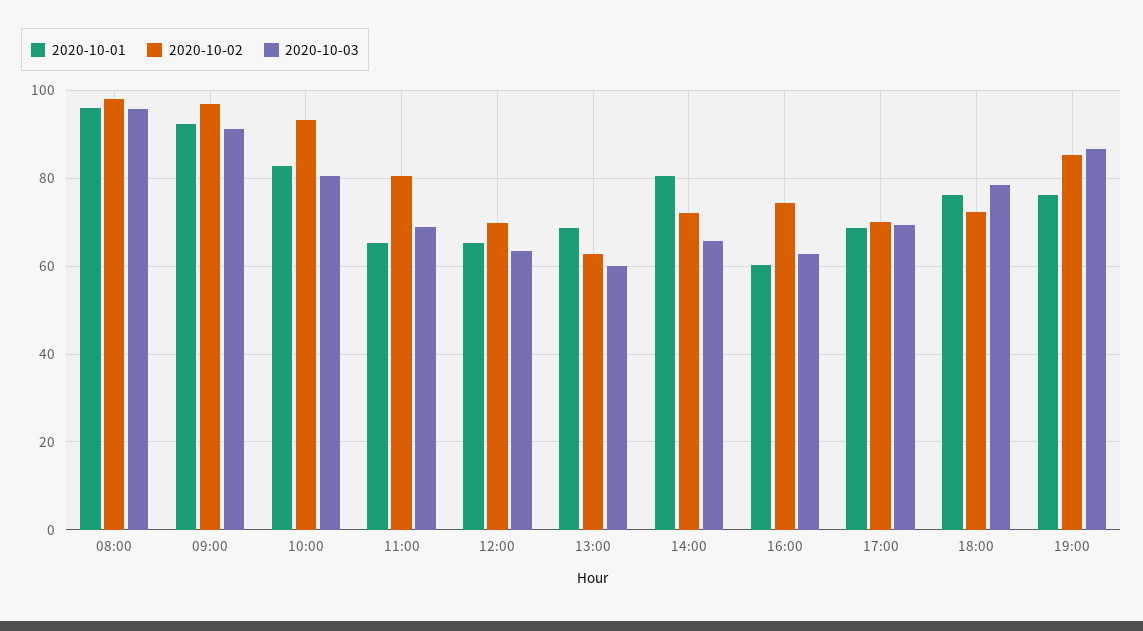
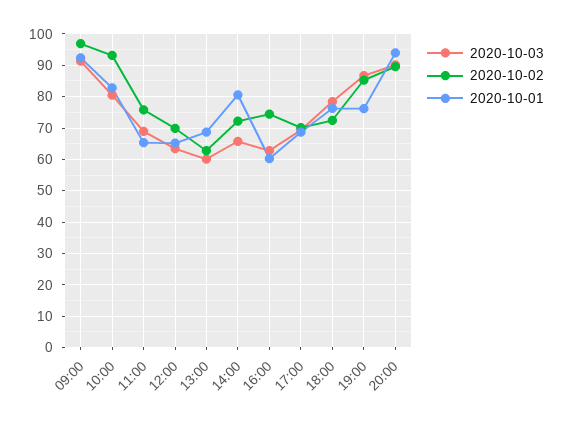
2020-10-01, 08:00: 96 -> none
2020-10-02, 08:00: 98 -> none
2020-10-03, 08:00: 96 -> none
2020-10-02, 11:00: 80 -> 76
2020-10-03, 20:00: none -> 90
2020-10-02, 20:00: none -> 90
2020-10-01, 20:00: none -> 94

